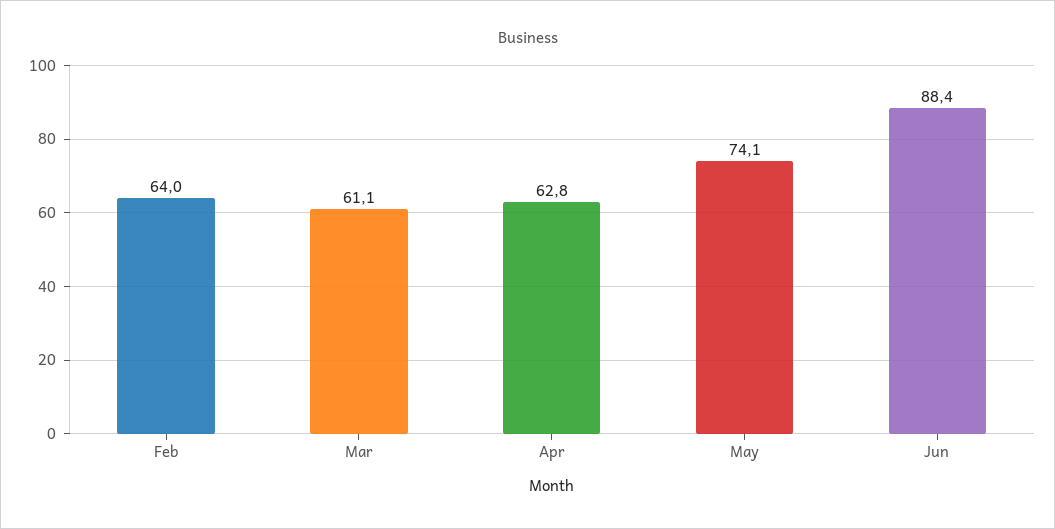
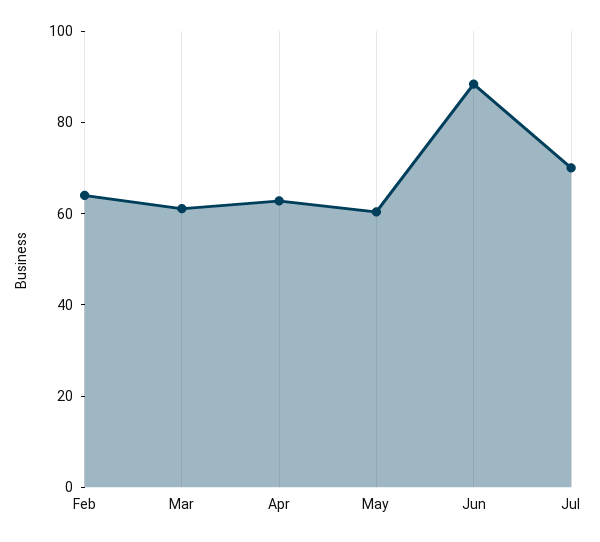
May: 74.1 -> 60
Jul: none -> 70

